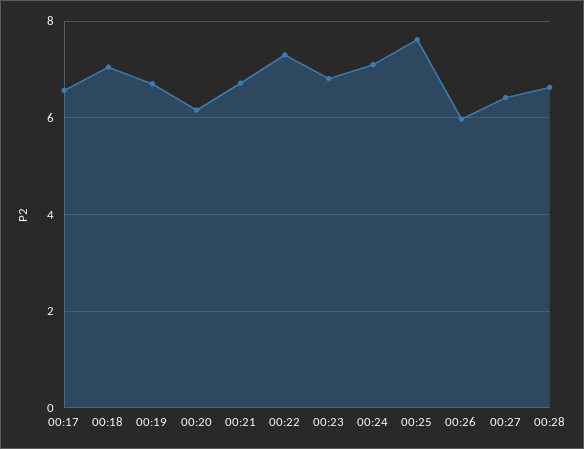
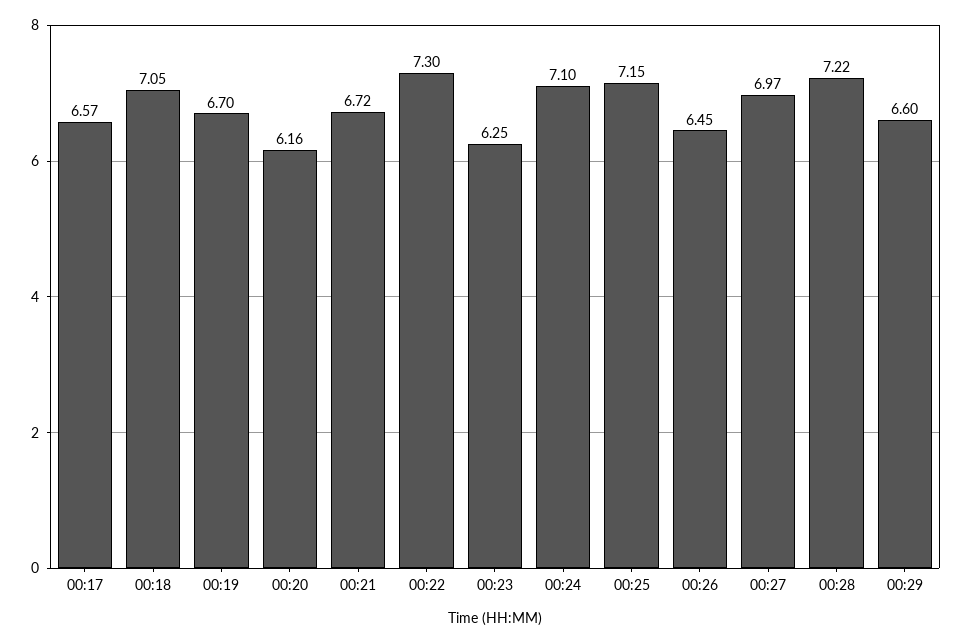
00:23: 6.8 -> 6.25
00:25: 7.6 -> 7.15
00:26: 6 -> 6.45
00:27: 6.4 -> 6.97
00:28: 6.6 -> 7.22
00:29: none -> 6.6

